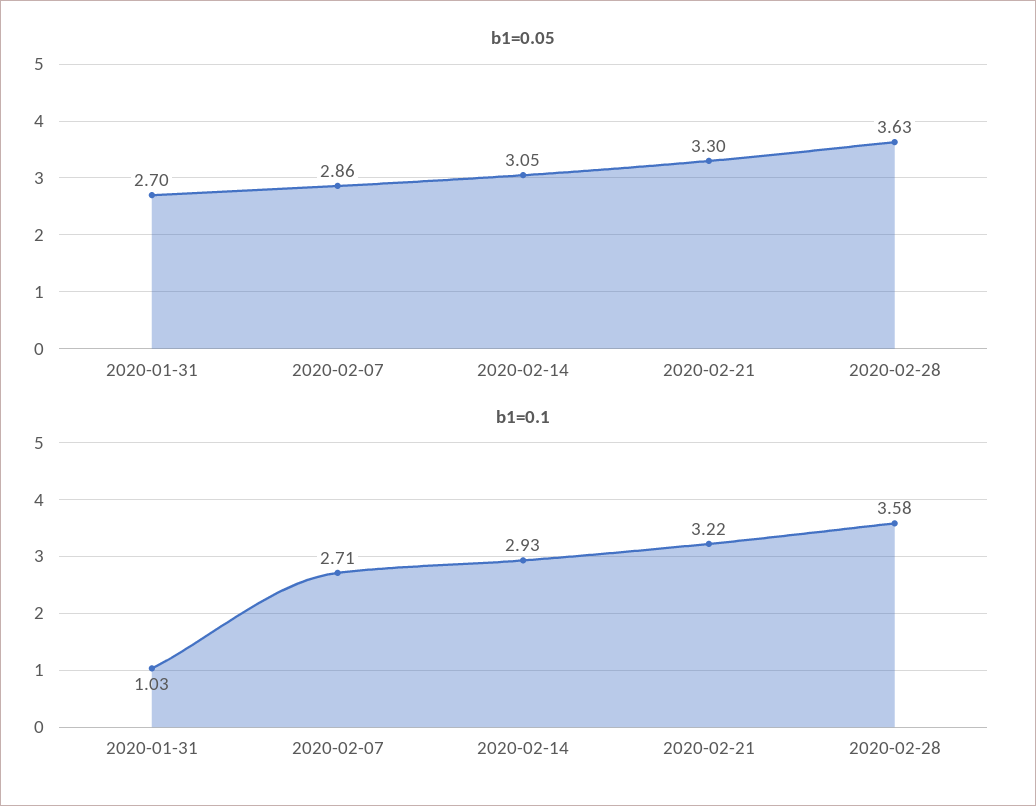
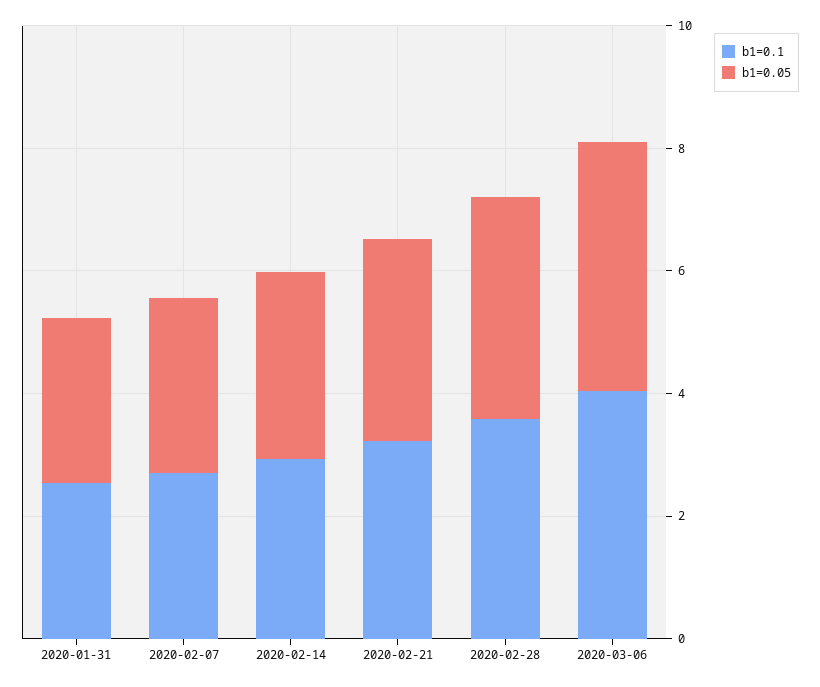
b1=0.1, 2020-01-31: 1.03 -> 2.5
b1=0.1, 2020-03-06: none -> 4
b1=0.05, 2020-03-06: none -> 4

